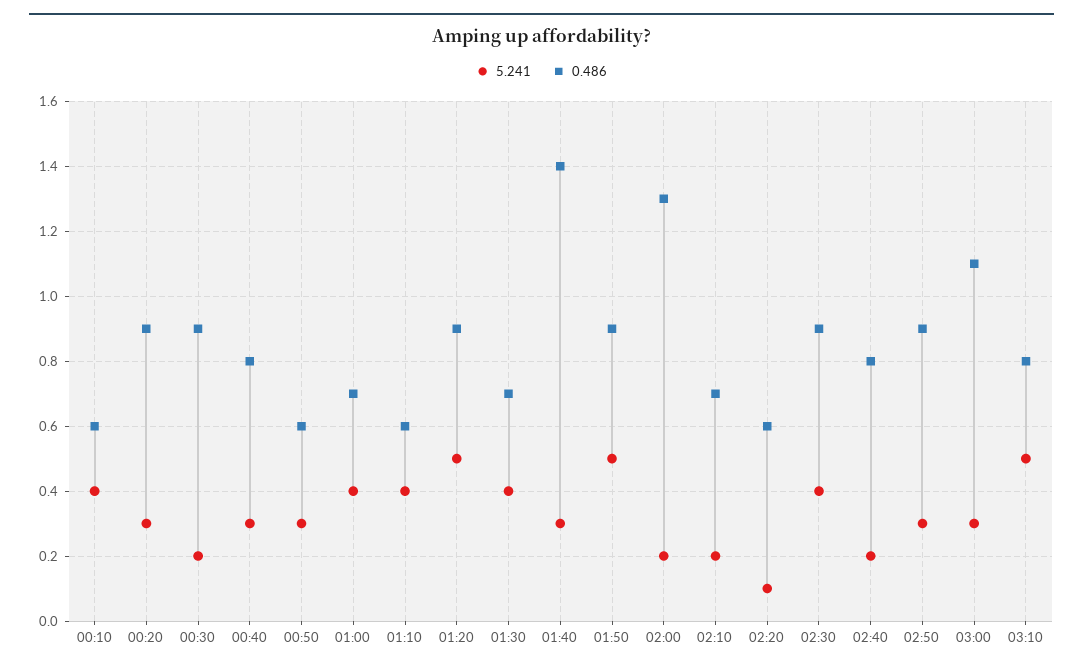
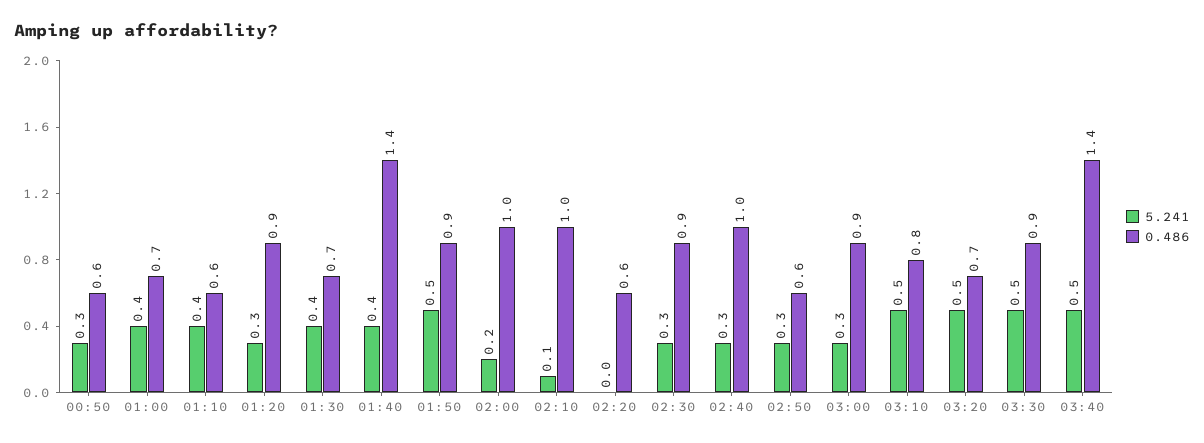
5.241, 00:10: 0.4 -> none
0.486, 00:10: 0.6 -> none
5.241, 00:20: 0.3 -> none
0.486, 00:20: 0.9 -> none
5.241, 00:30: 0.2 -> none
0.486, 00:30: 0.9 -> none
5.241, 00:40: 0.3 -> none
0.486, 00:40: 0.8 -> none
5.241, 01:20: 0.5 -> 0.3
5.241, 01:40: 0.3 -> 0.4
0.486, 02:00: 1.3 -> 1
5.241, 02:10: 0.2 -> 0.1
0.486, 02:10: 0.7 -> 1
5.241, 02:20: 0.1 -> 0
5.241, 02:30: 0.4 -> 0.3
5.241, 02:40: 0.2 -> 0.3
0.486, 02:40: 0.8 -> 1
0.486, 02:50: 0.9 -> 0.6
0.486, 03:00: 1.1 -> 0.9
5.241, 03:20: none -> 0.5
0.486, 03:20: none -> 0.7
5.241, 03:30: none -> 0.5
0.486, 03:30: none -> 0.9
5.241, 03:40: none -> 0.5
0.486, 03:40: none -> 1.4

